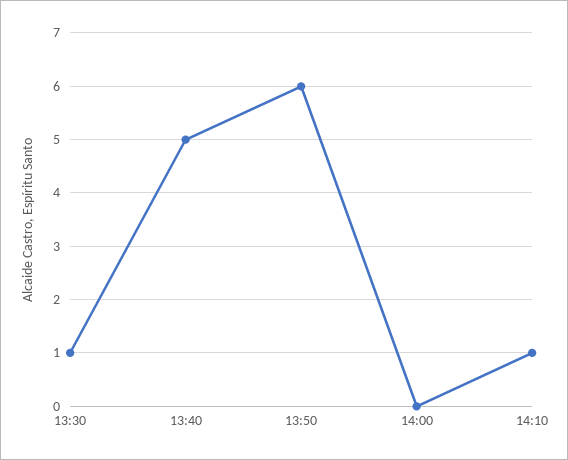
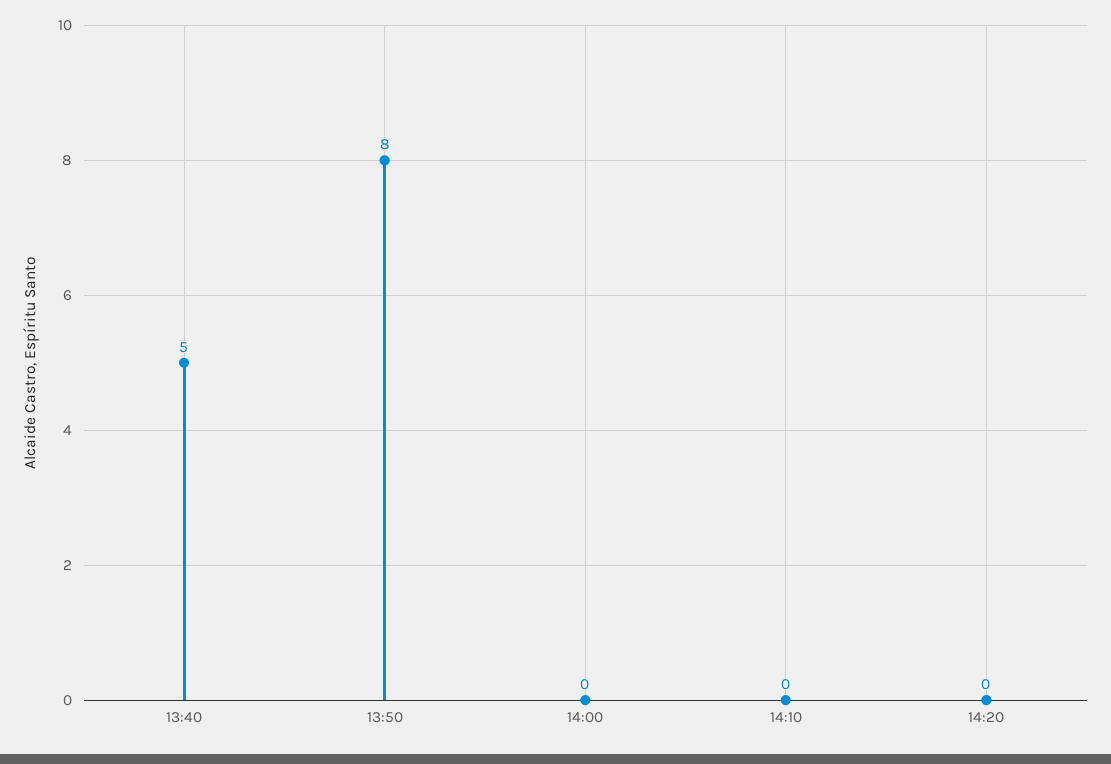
13:30: 1 -> none
13:50: 6 -> 8
14:10: 1 -> 0
14:20: none -> 0

